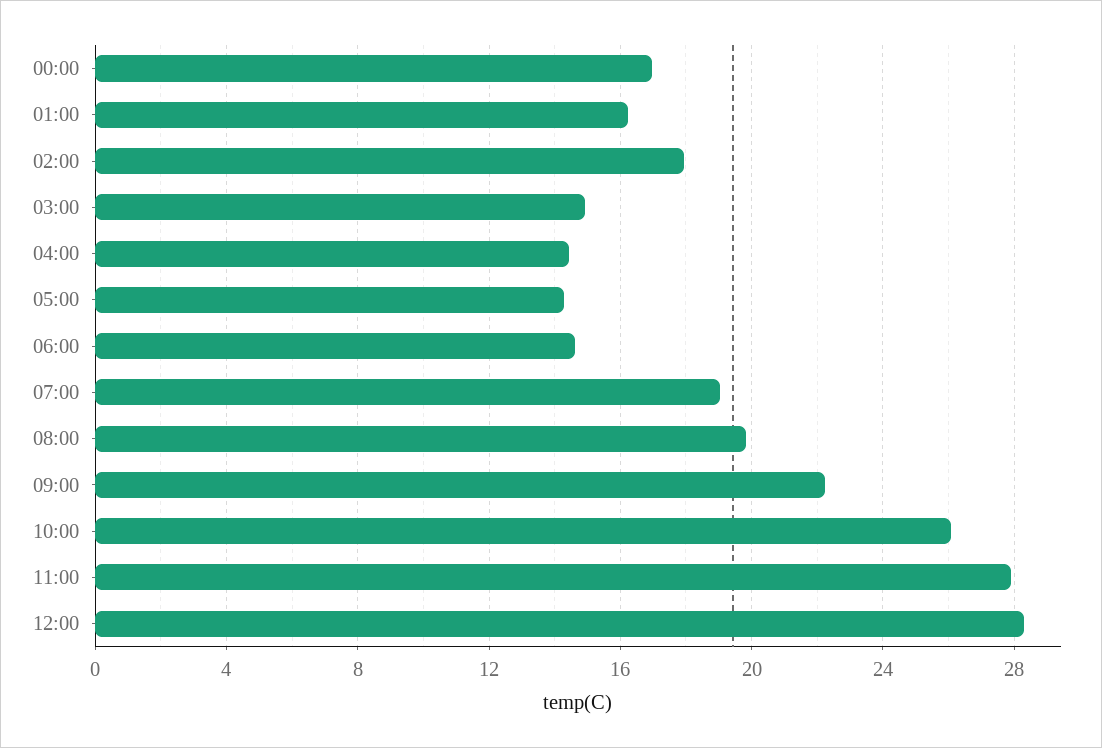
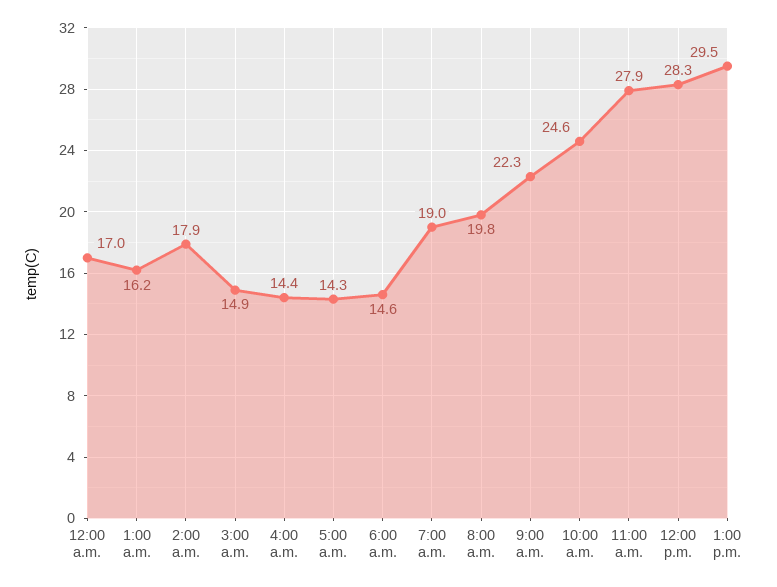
10:00: 26 -> 24.6
1:00 p.m.: none -> 29.5

